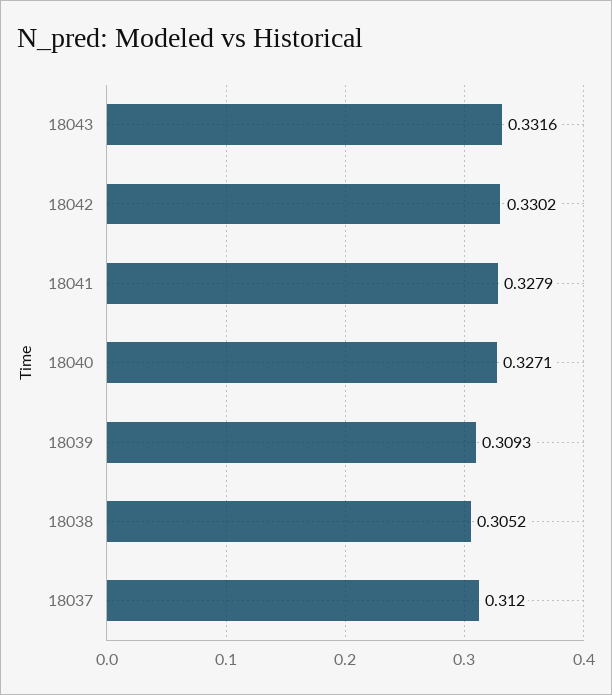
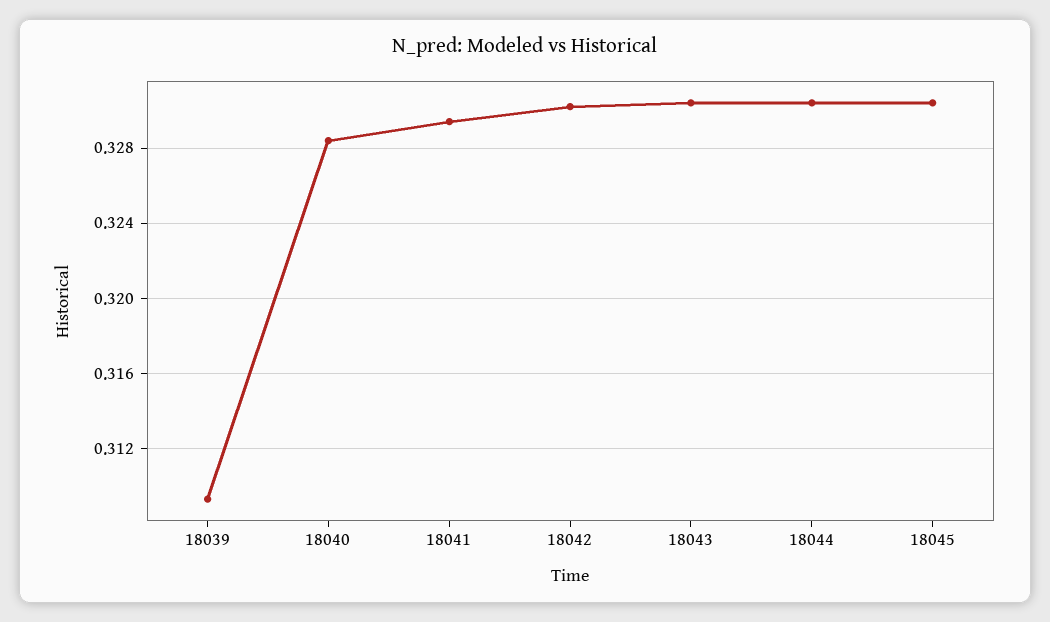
18043: 0.3316 -> 0.3305
18041: 0.3279 -> 0.3295
18040: 0.3271 -> 0.3285
18038: 0.3052 -> none
18037: 0.312 -> none
18044: none -> 0.3305
18045: none -> 0.3305

